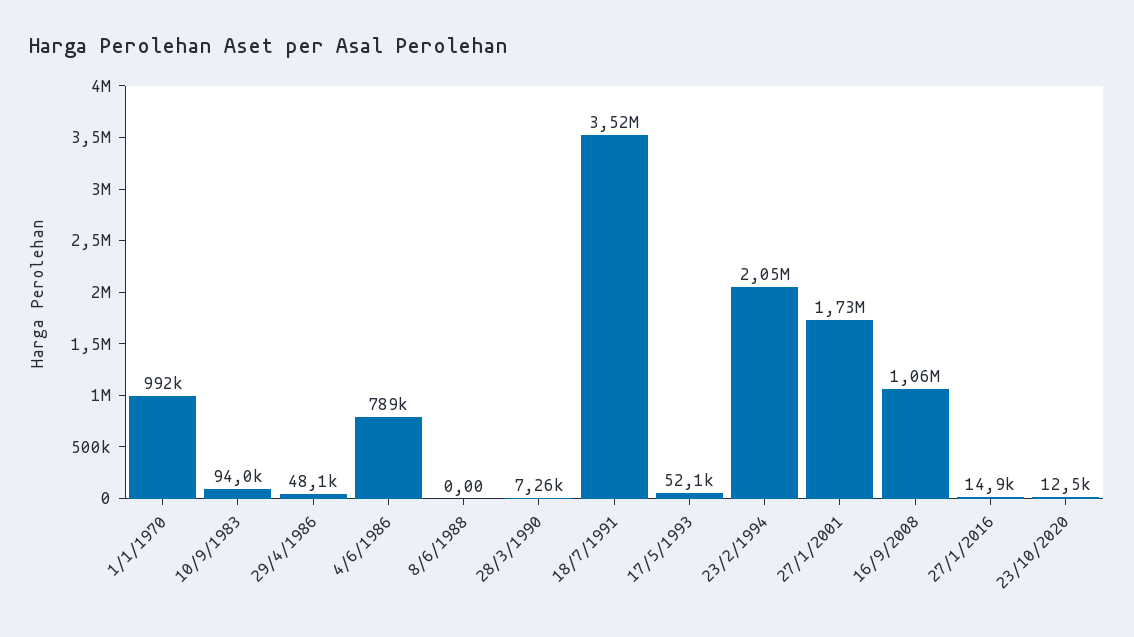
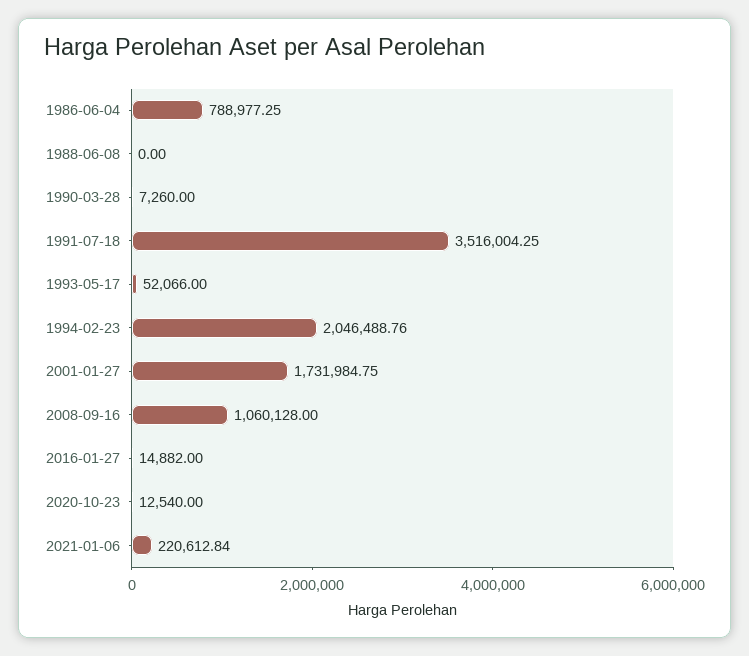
1/1/1970: 992000 -> none
10/9/1983: 94000 -> none
29/4/1986: 48100 -> none
2021-01-06: none -> 220612.84

